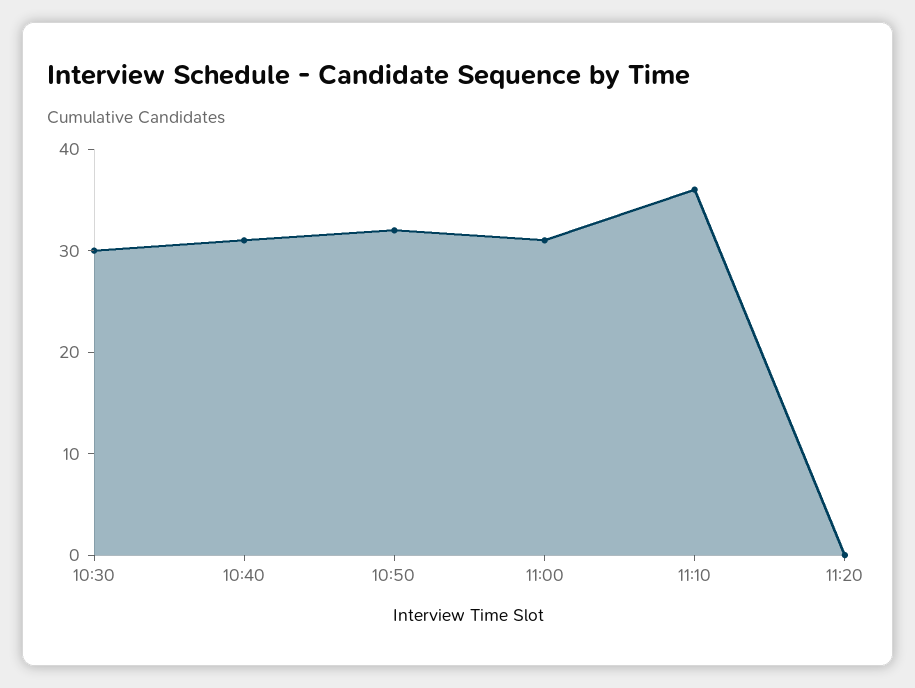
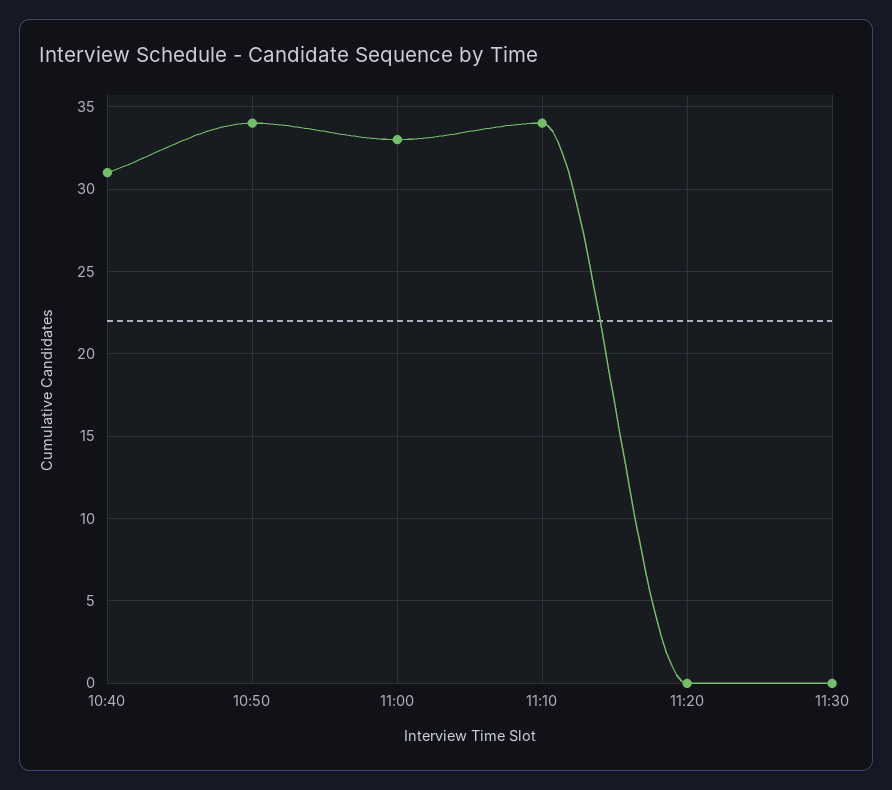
10:30: 30 -> none
10:50: 32 -> 34
11:00: 31 -> 33
11:10: 36 -> 34
11:30: none -> 0

